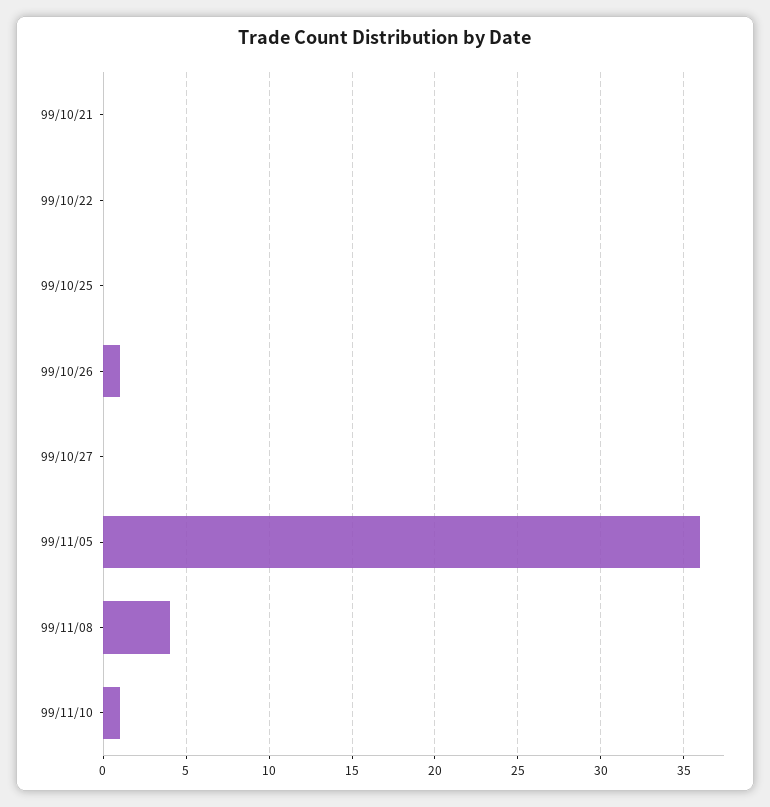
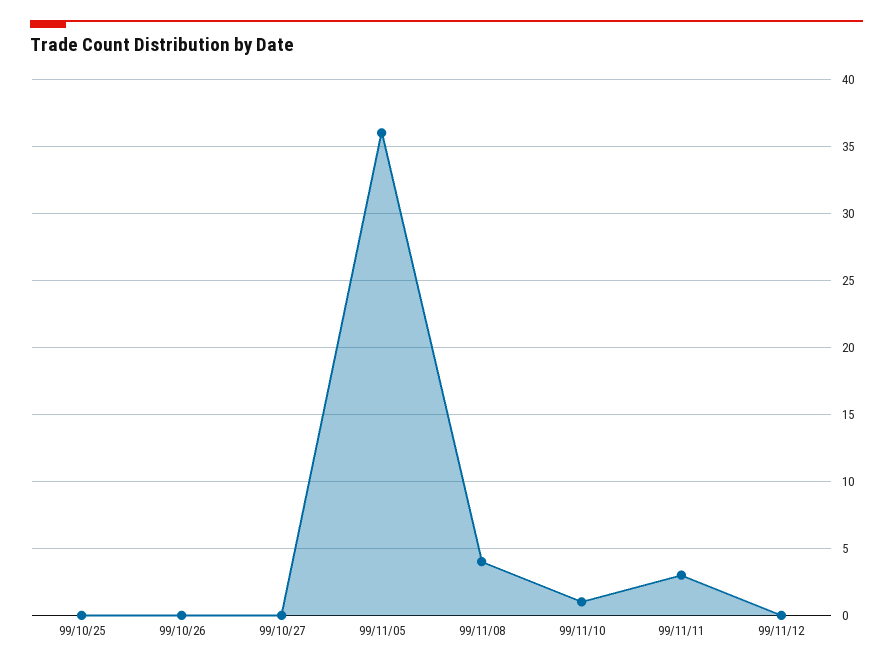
99/10/21: 0 -> none
99/10/22: 0 -> none
99/10/26: 1 -> 0
99/11/11: none -> 3
99/11/12: none -> 0

